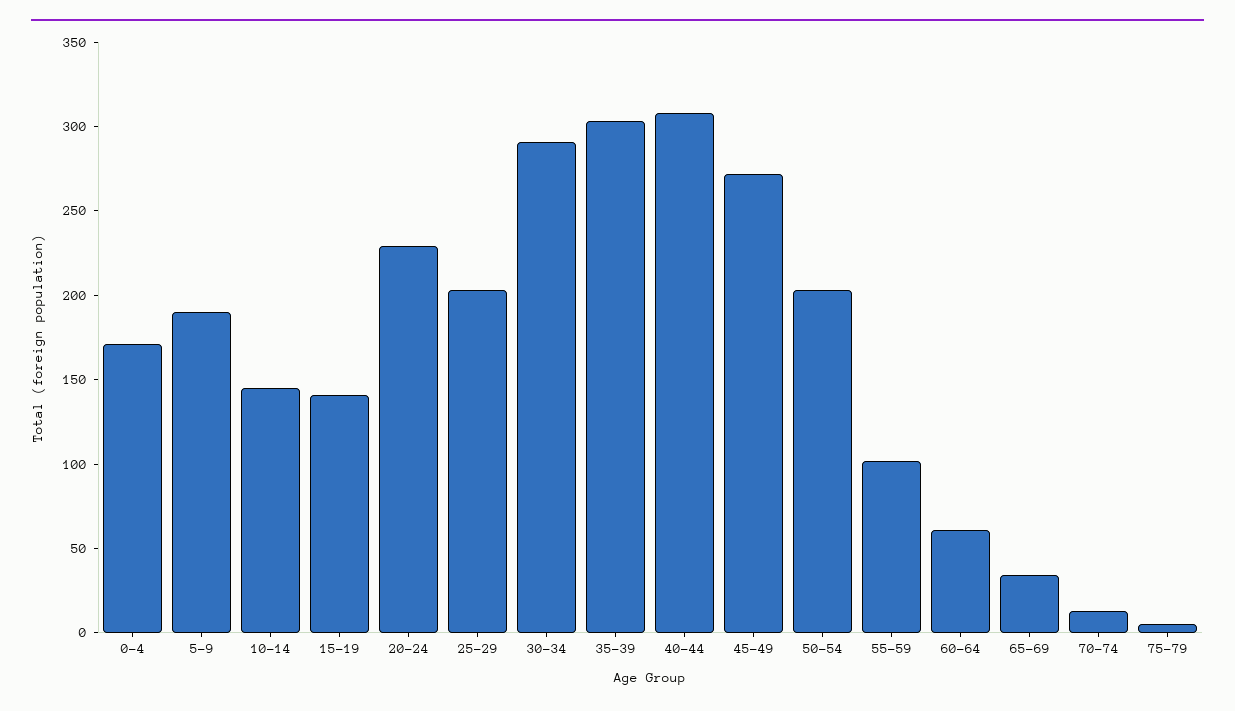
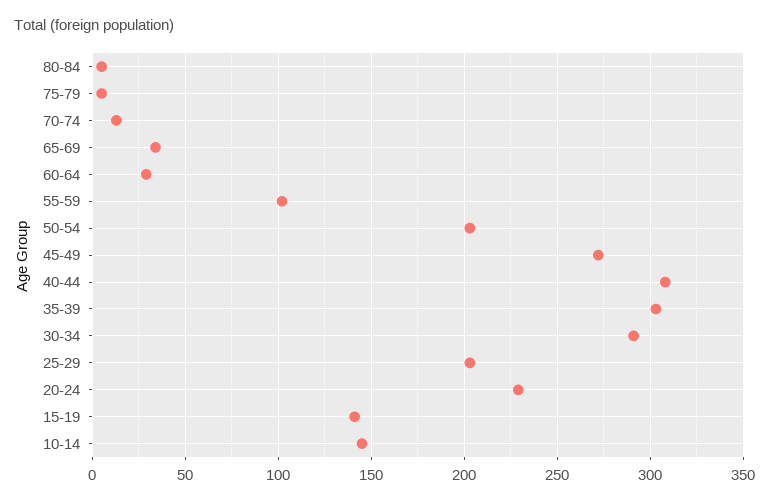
0-4: 170 -> none
5-9: 190 -> none
60-64: 60 -> 30
80-84: none -> 5

